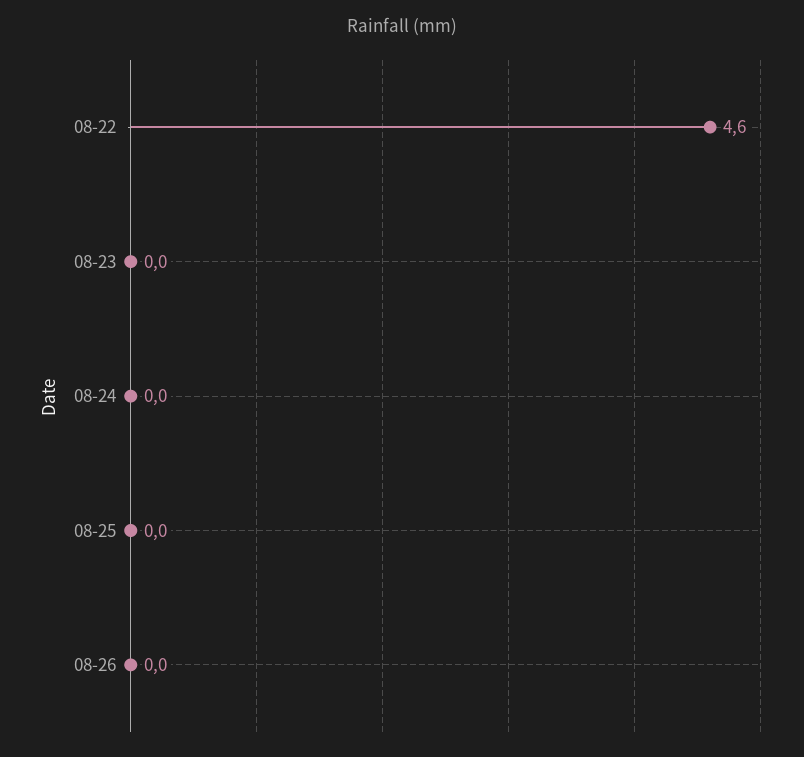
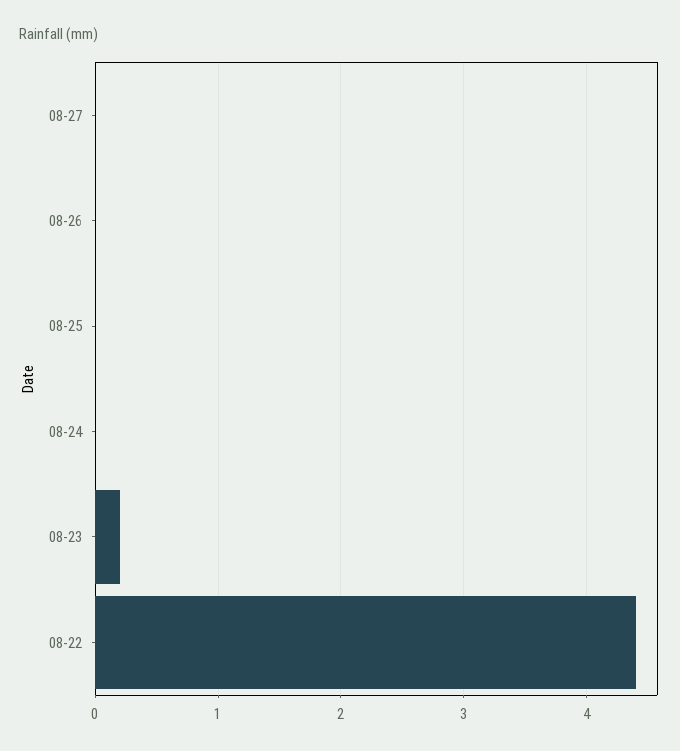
08-22: 4.6 -> 4.4
08-23: 0 -> 0.2
08-27: none -> 0

